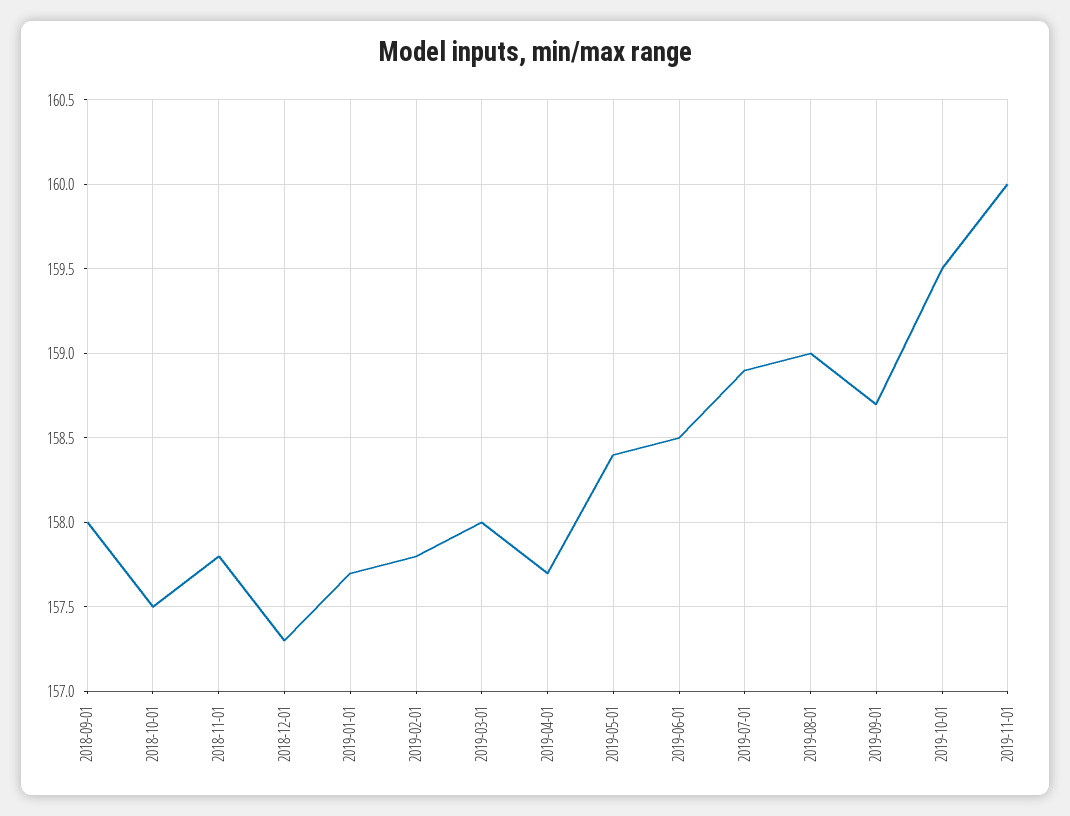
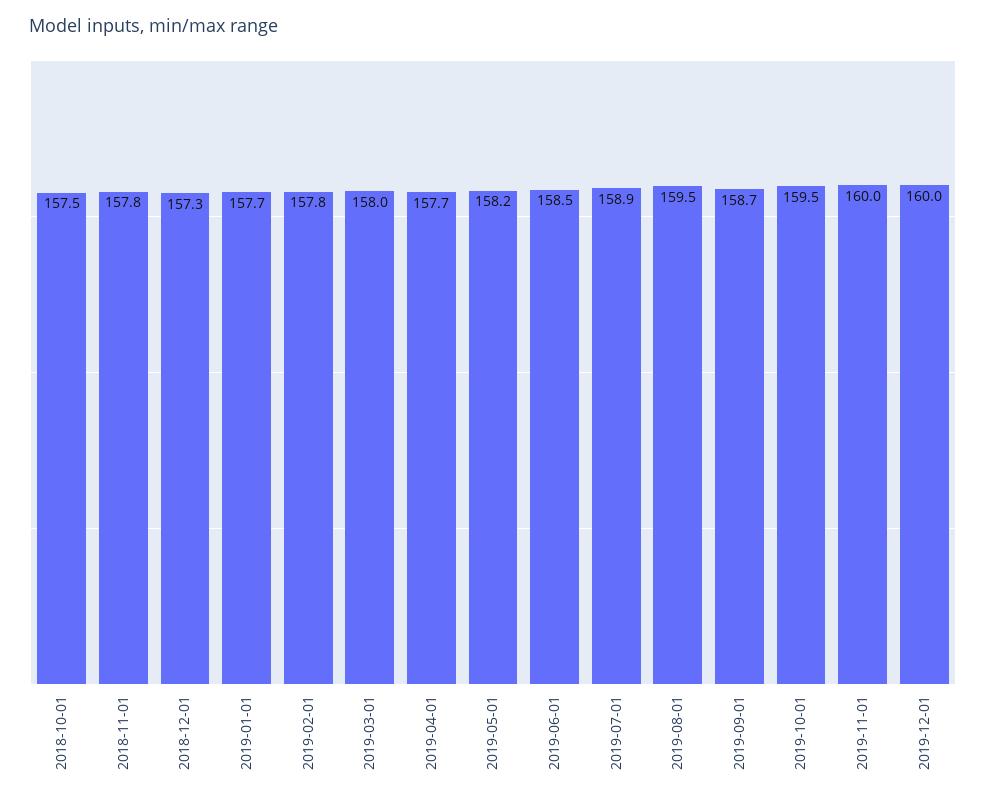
2018-09-01: 158 -> none
2019-05-01: 158.4 -> 158.2
2019-08-01: 159 -> 159.5
2019-12-01: none -> 160

